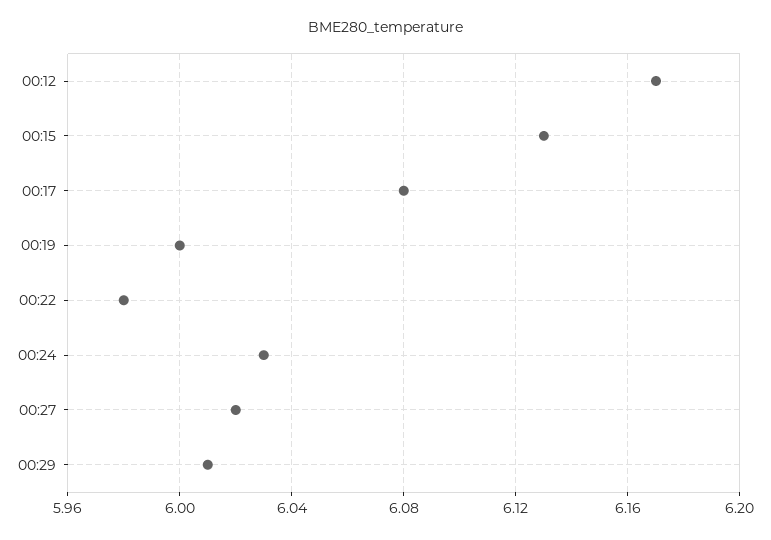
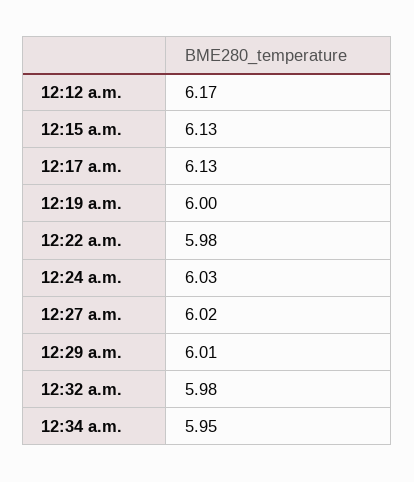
00:17: 6.08 -> 6.13
12:32 a.m.: none -> 5.98
12:34 a.m.: none -> 5.95

